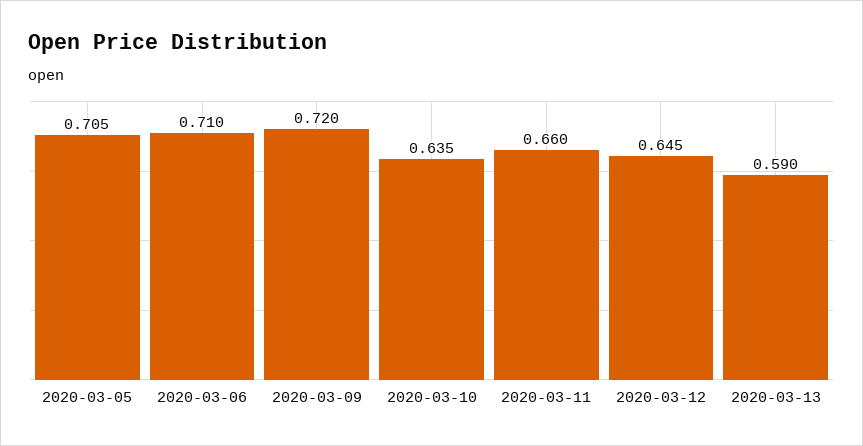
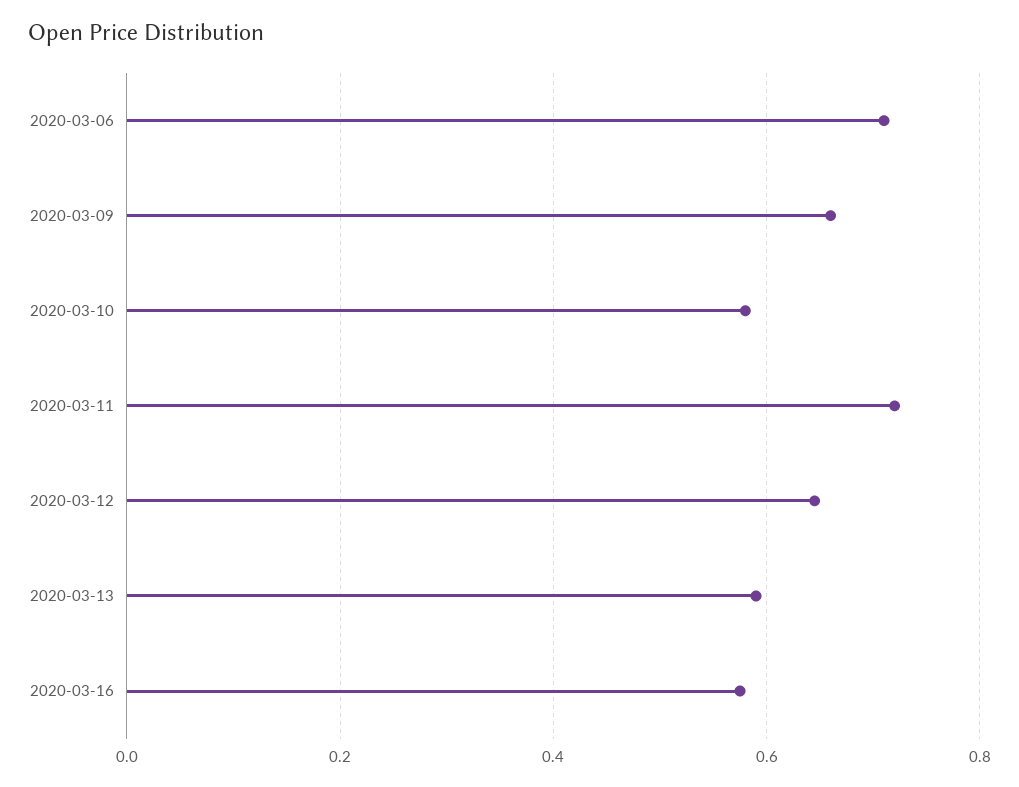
2020-03-05: 0.705 -> none
2020-03-09: 0.72 -> 0.66
2020-03-10: 0.635 -> 0.58
2020-03-11: 0.66 -> 0.72
2020-03-16: none -> 0.58

